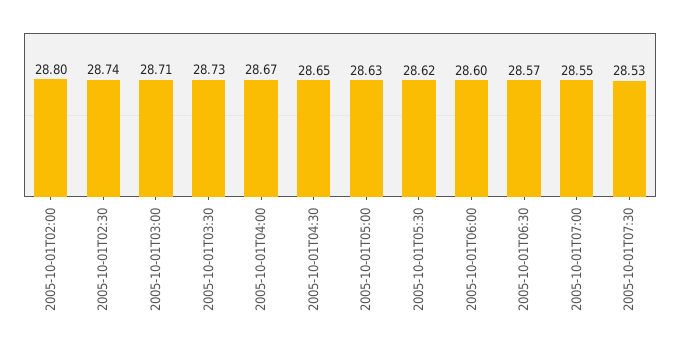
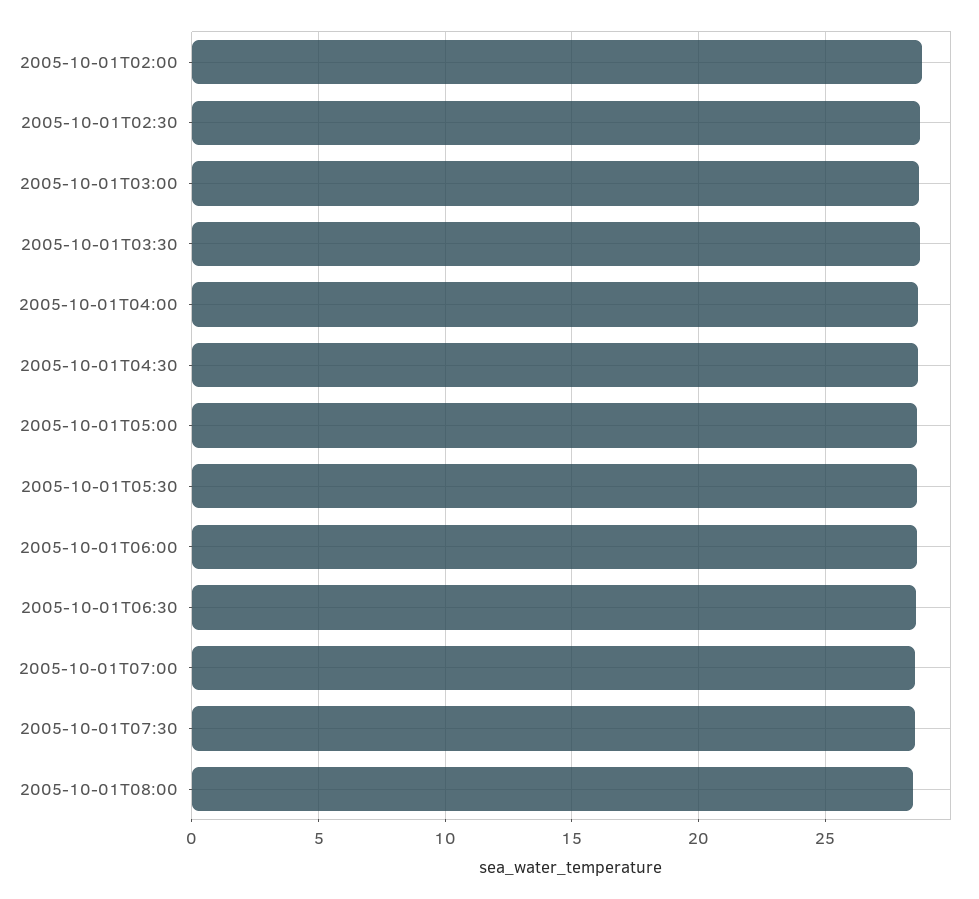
2005-10-01T08:00: none -> 28.5

